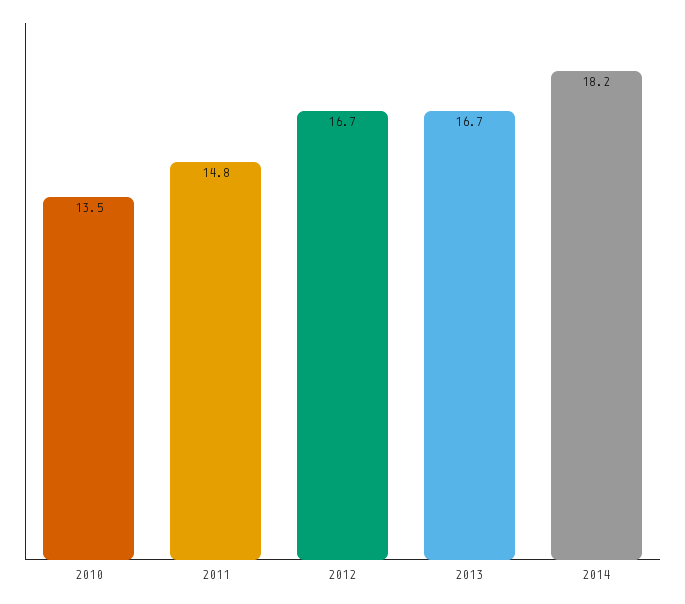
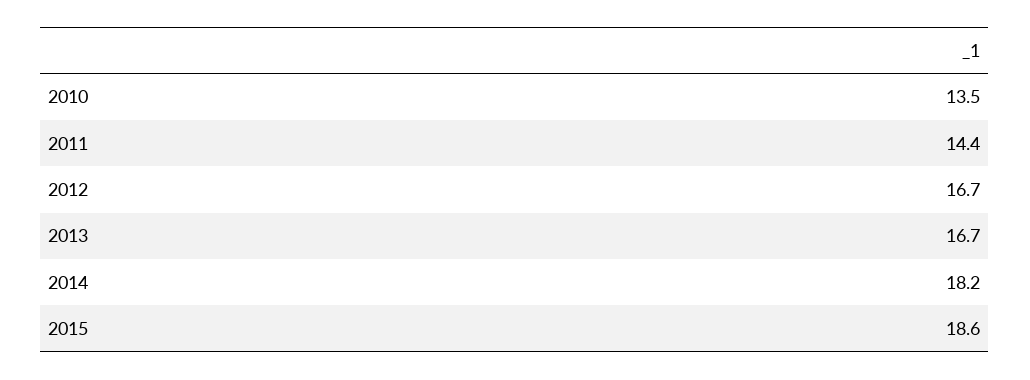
2011: 14.8 -> 14.4
2015: none -> 18.6

